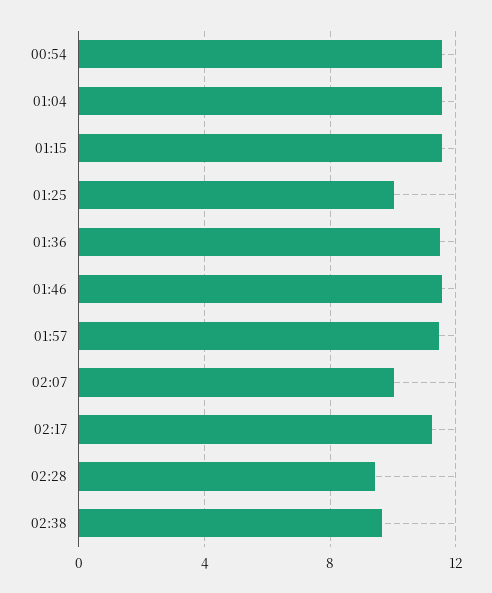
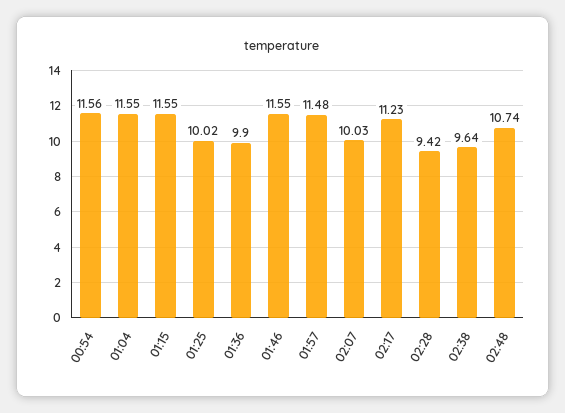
01:36: 11.5 -> 9.9
02:48: none -> 10.74

